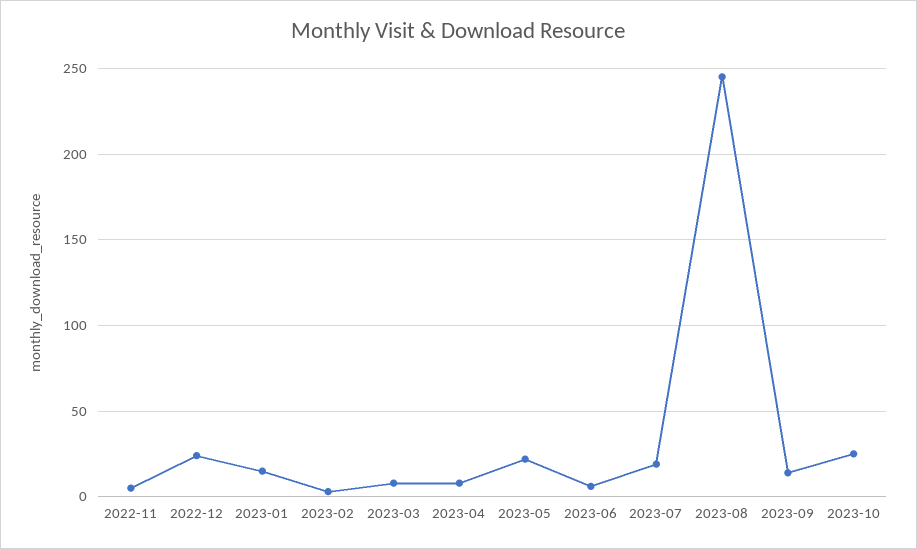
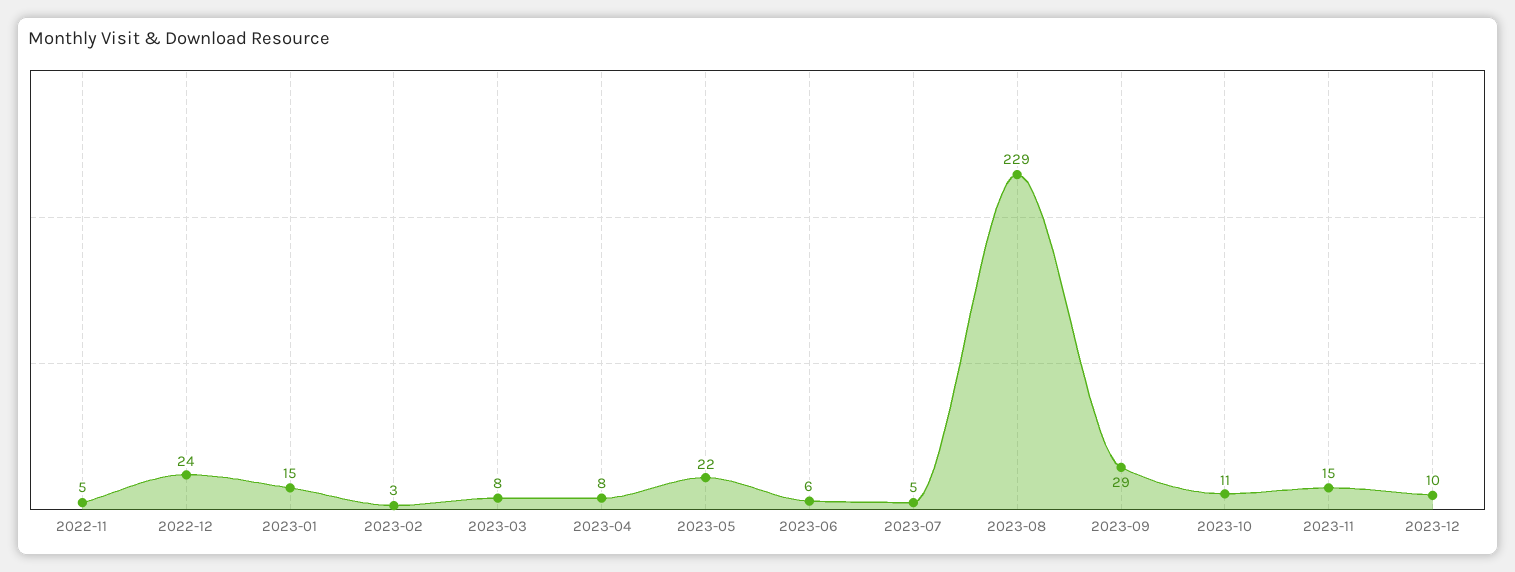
2023-07: 20 -> 5
2023-08: 245 -> 229
2023-09: 15 -> 29
2023-10: 25 -> 11
2023-11: none -> 15
2023-12: none -> 10

